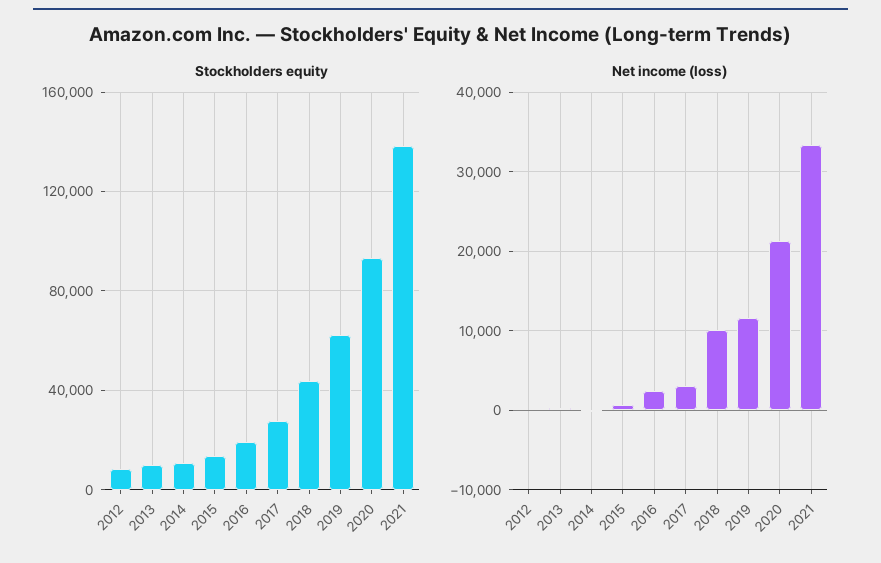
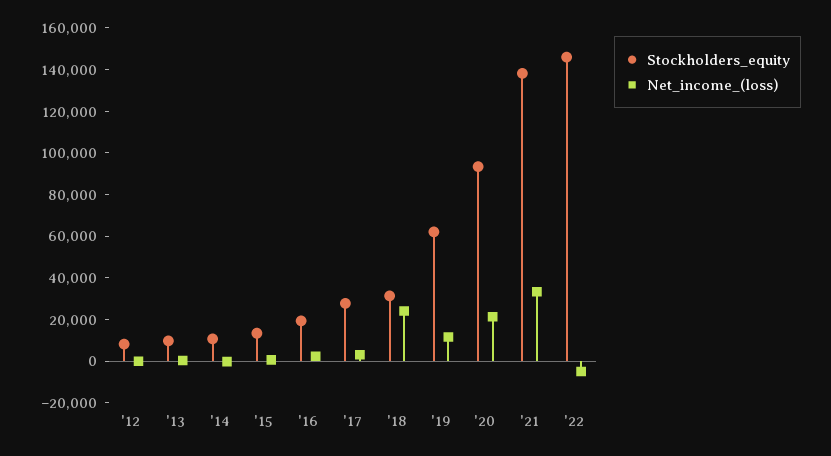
Stockholders equity, 2018: 45000 -> 30000
Net income (loss), 2018: 10000 -> 25000
Stockholders equity, '22: none -> 145000
Net income (loss), '22: none -> -5000

